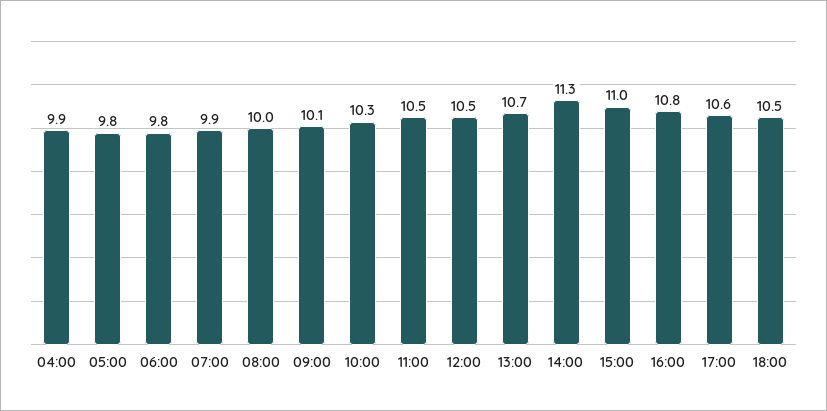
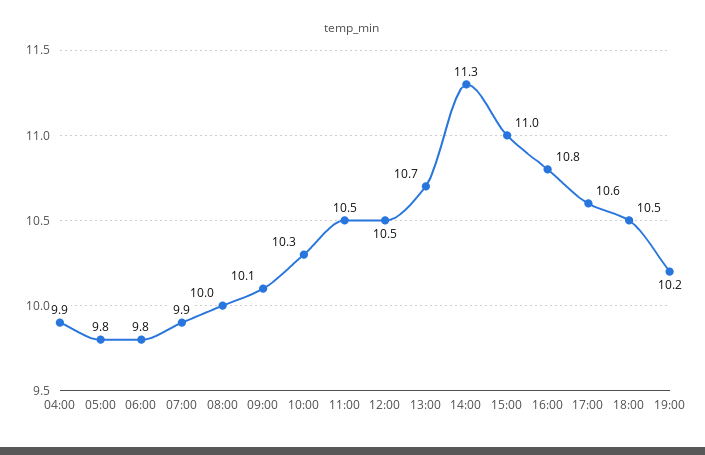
19:00: none -> 10.2

